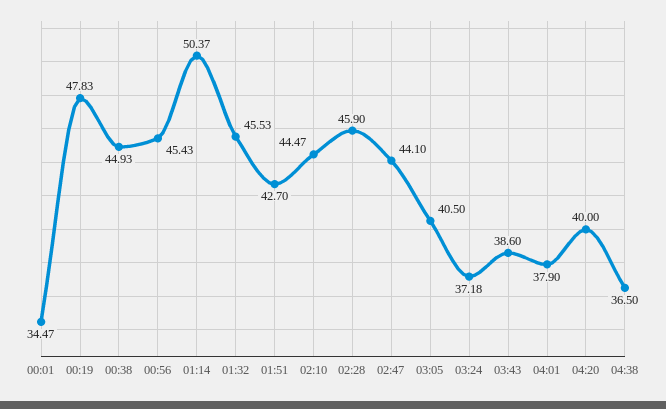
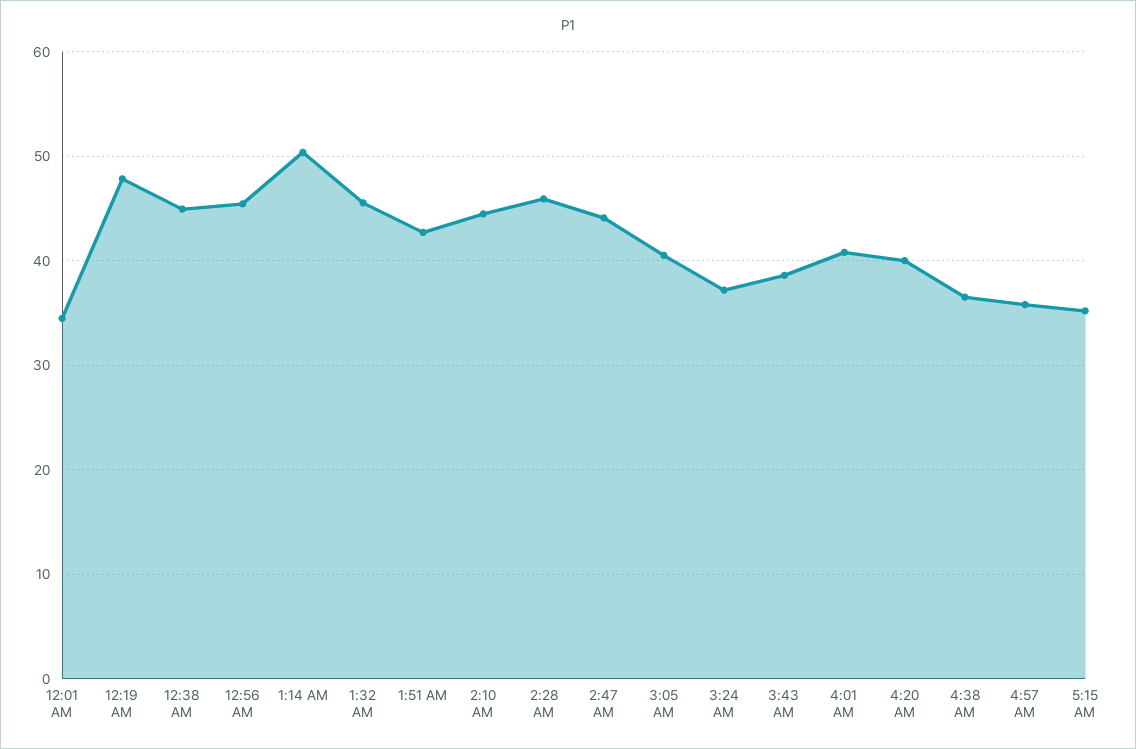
04:01: 37.9 -> 41
4:57 AM: none -> 36
5:15 AM: none -> 35

